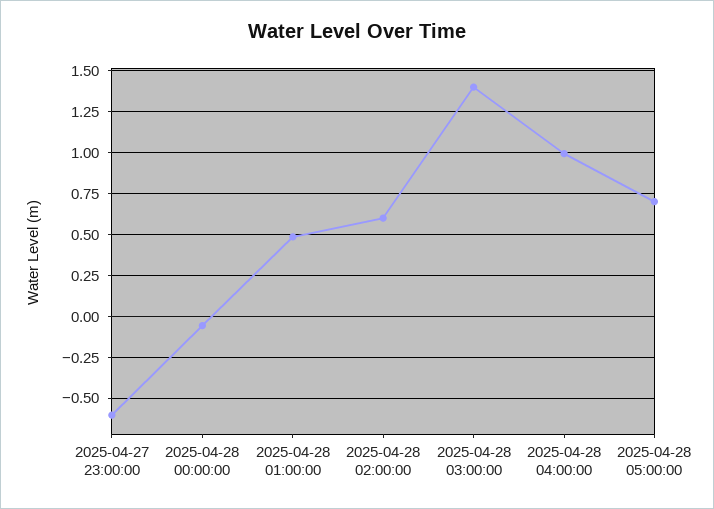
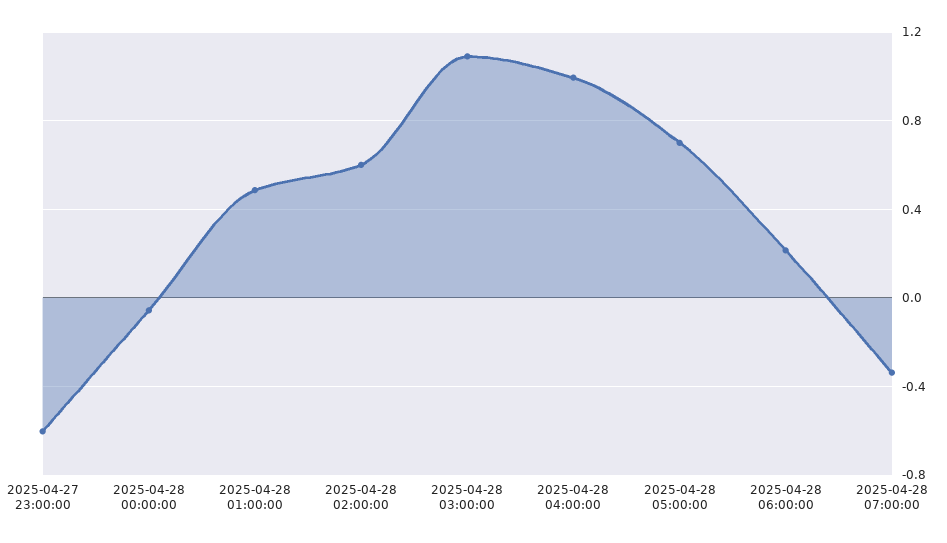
2025-04-28 03:00:00: 1.4 -> 1.1
2025-04-28 06:00:00: none -> 0.2
2025-04-28 07:00:00: none -> -0.35

